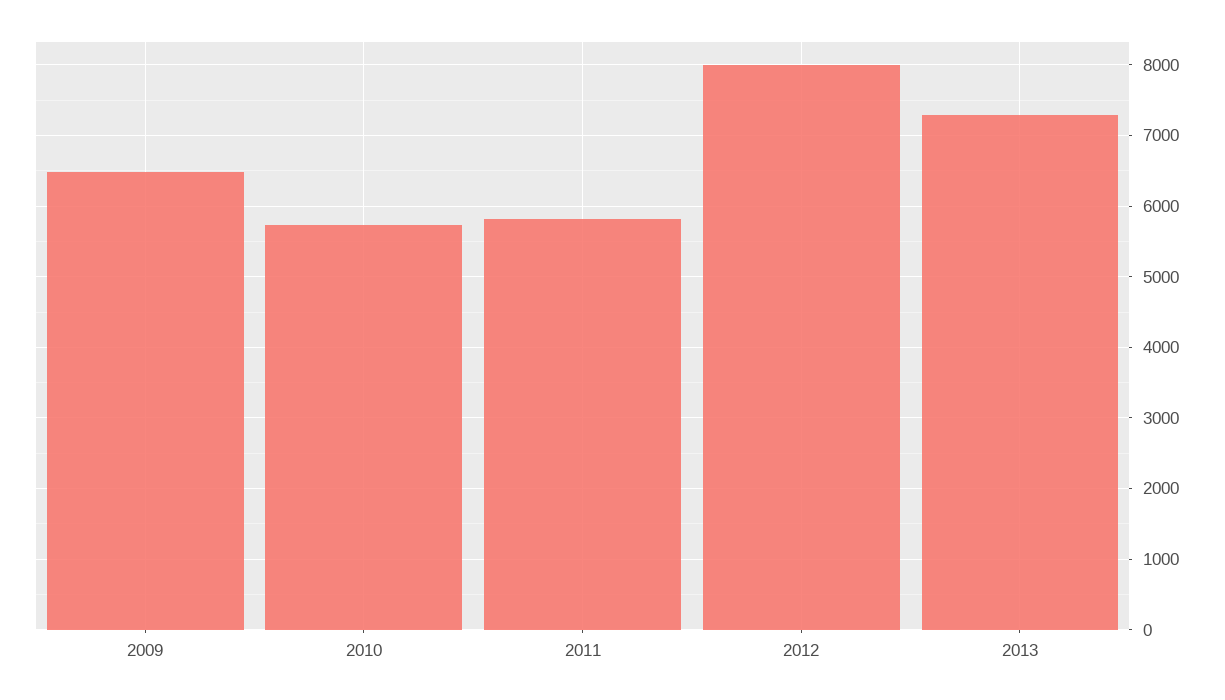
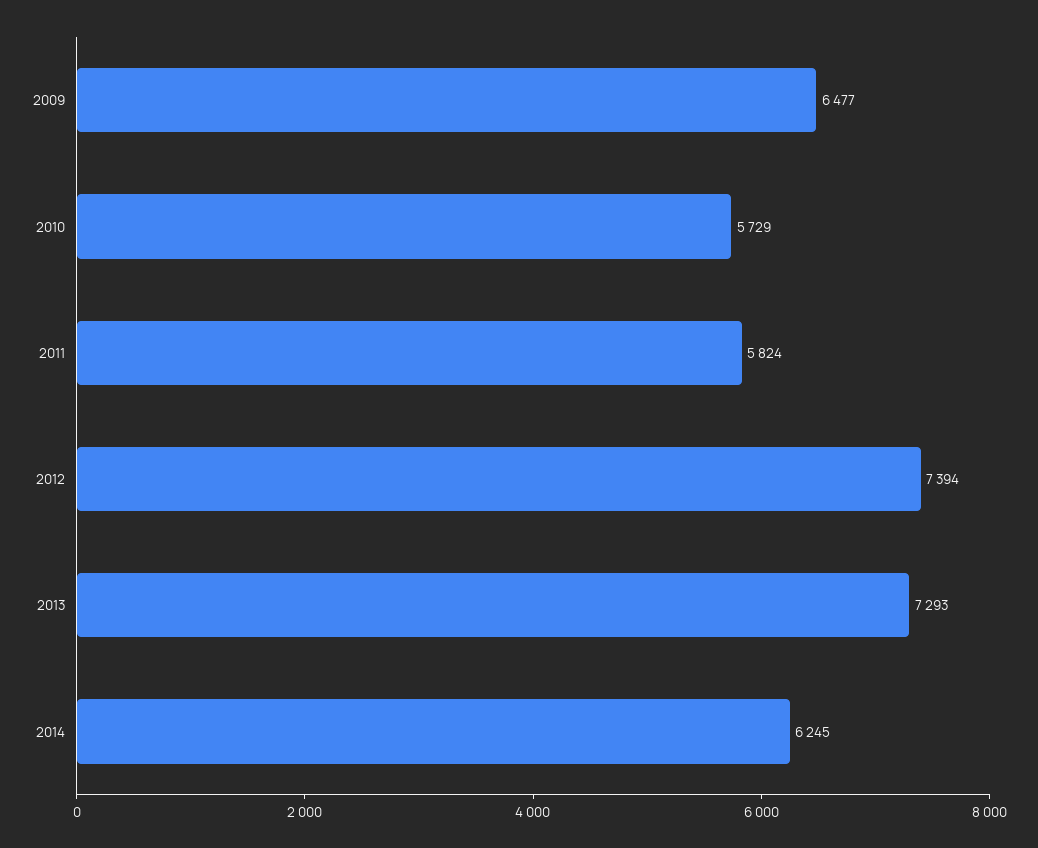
2012: 8000 -> 7394
2014: none -> 6245

